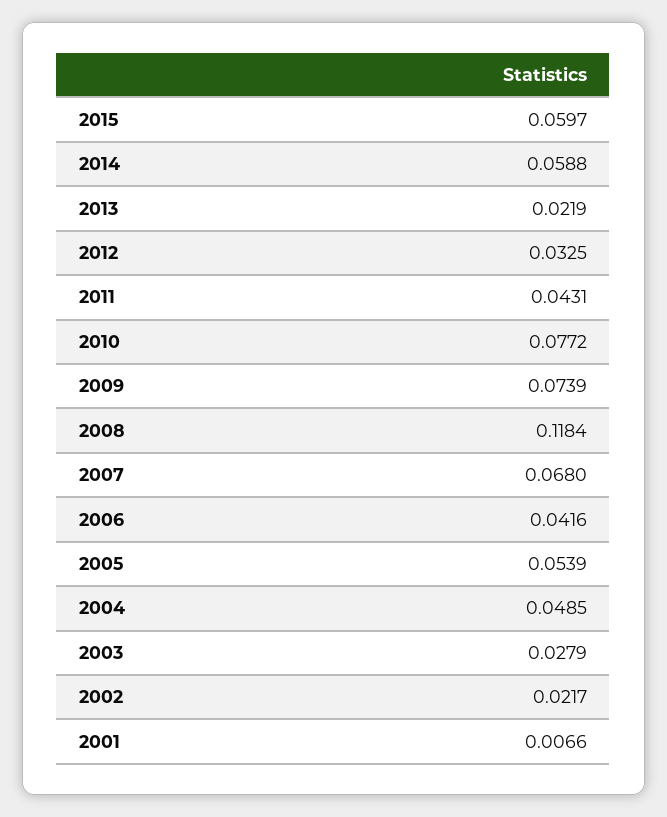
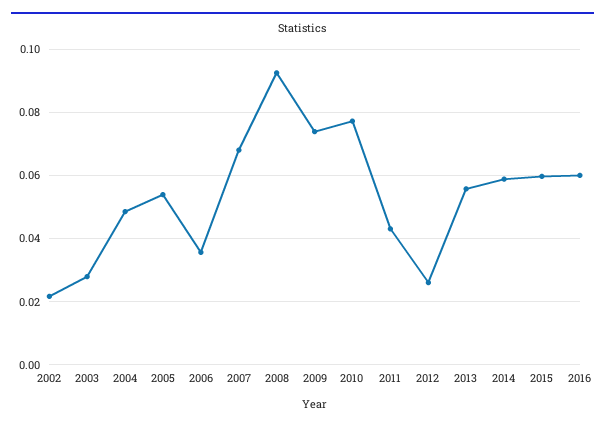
2013: 0.0219 -> 0.056
2012: 0.0325 -> 0.026
2008: 0.1184 -> 0.092
2006: 0.0416 -> 0.036
2001: 0.0066 -> none
2016: none -> 0.06

